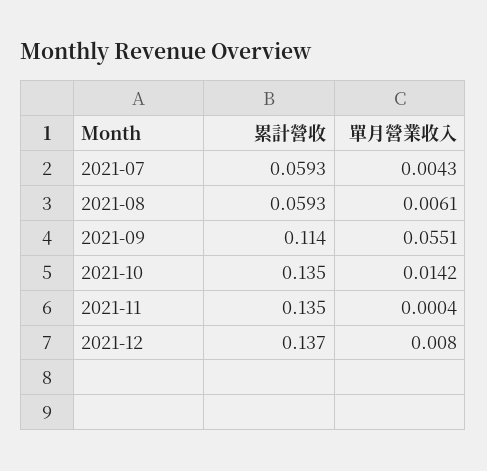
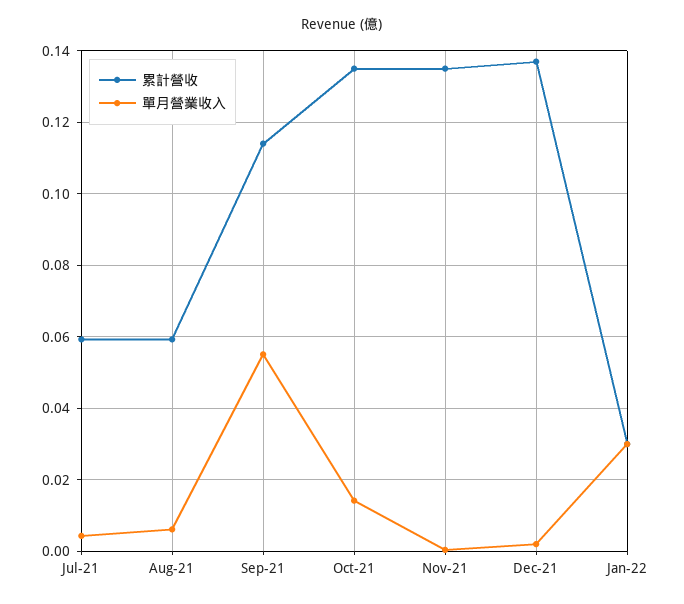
單月營業收入, 2021-12: 0.008 -> 0.002
累計營收, Jan-22: none -> 0.03
單月營業收入, Jan-22: none -> 0.03

